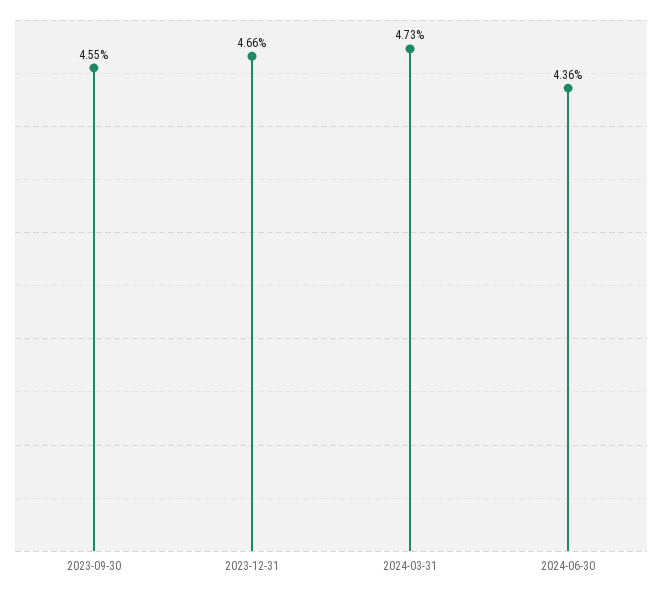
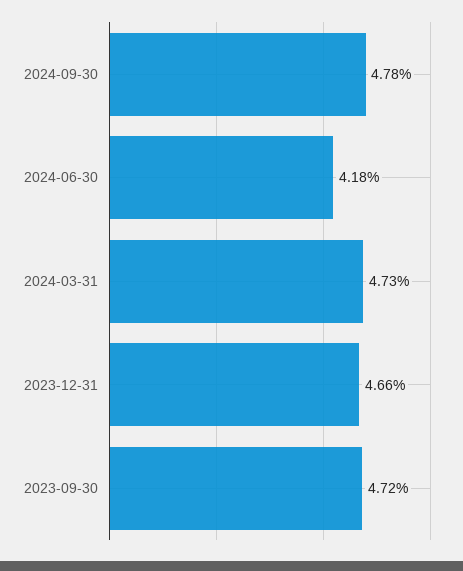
2023-09-30: 4.55 -> 4.72
2024-06-30: 4.36 -> 4.18
2024-09-30: none -> 4.78

